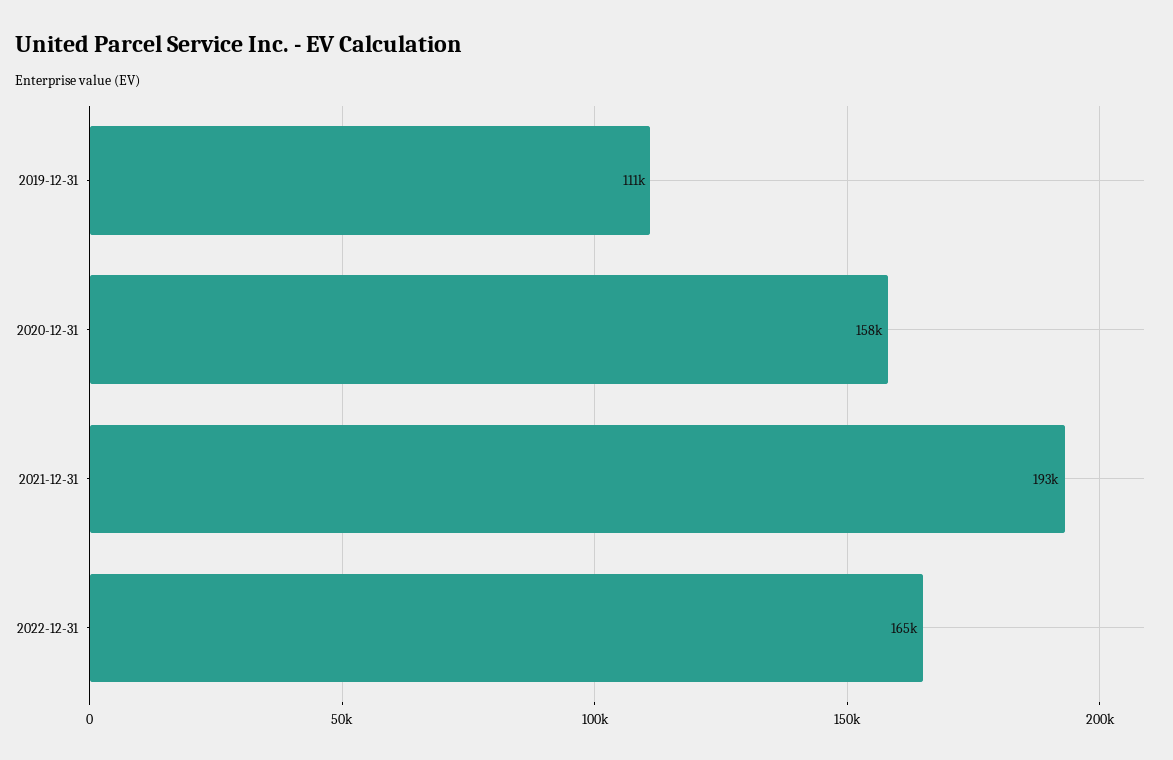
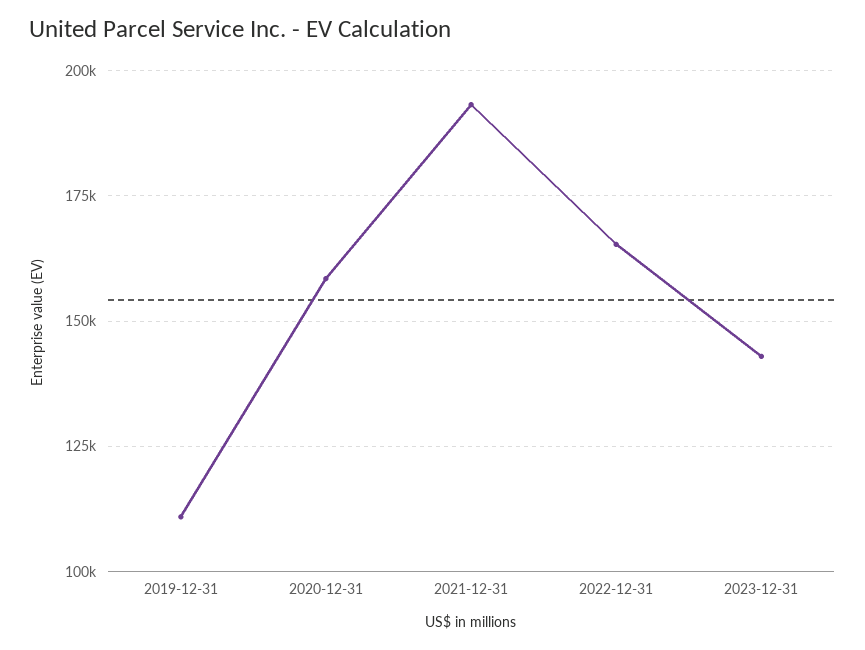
2023-12-31: none -> 142500

